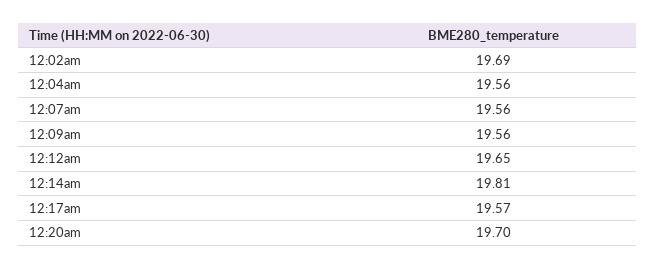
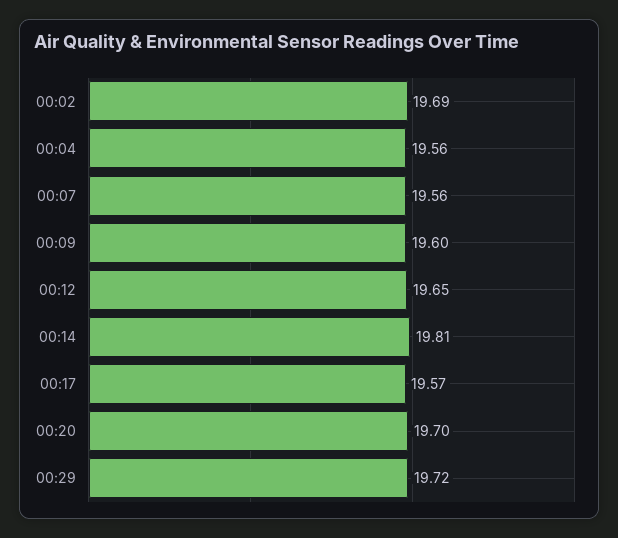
12:09am: 19.56 -> 19.6
00:29: none -> 19.72

